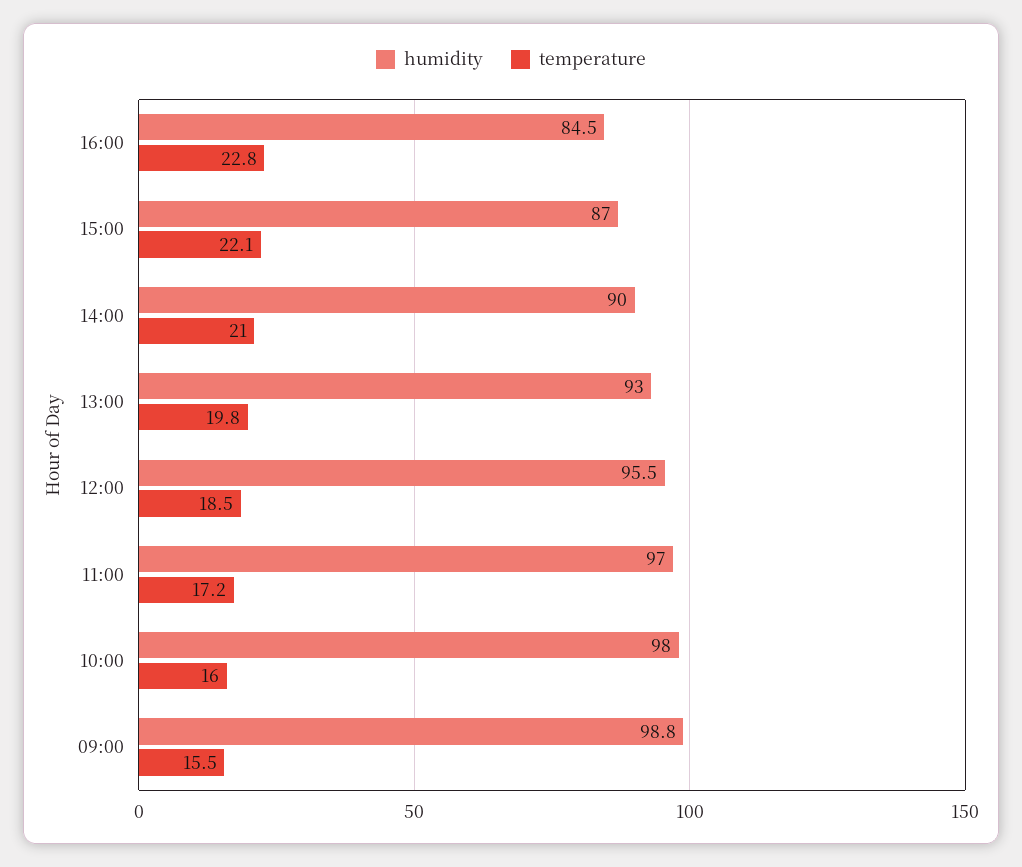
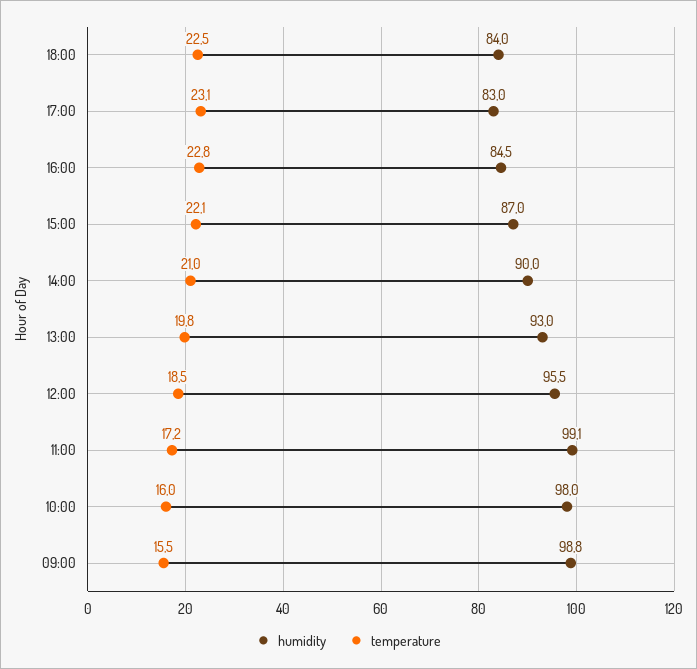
humidity, 11:00: 97 -> 99.1
humidity, 18:00: none -> 84
temperature, 18:00: none -> 22.5
humidity, 17:00: none -> 83
temperature, 17:00: none -> 23.1

